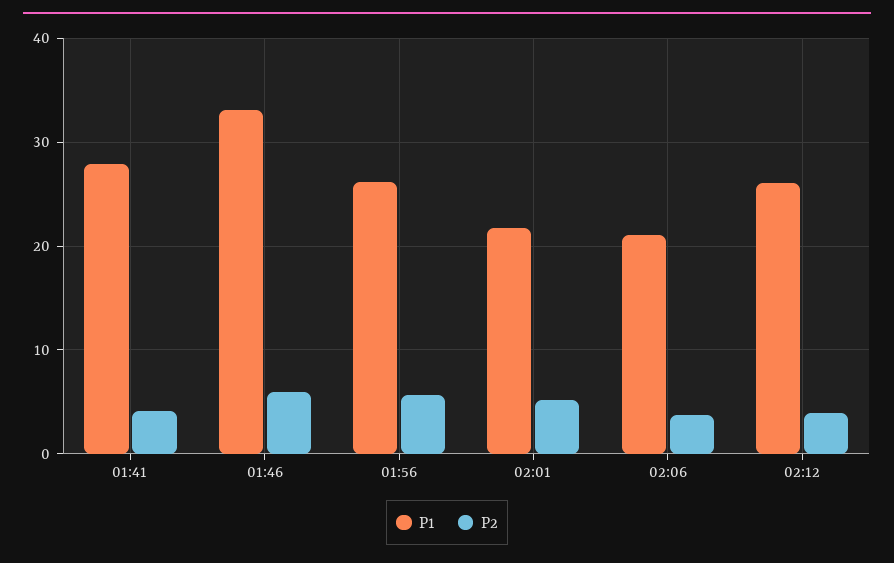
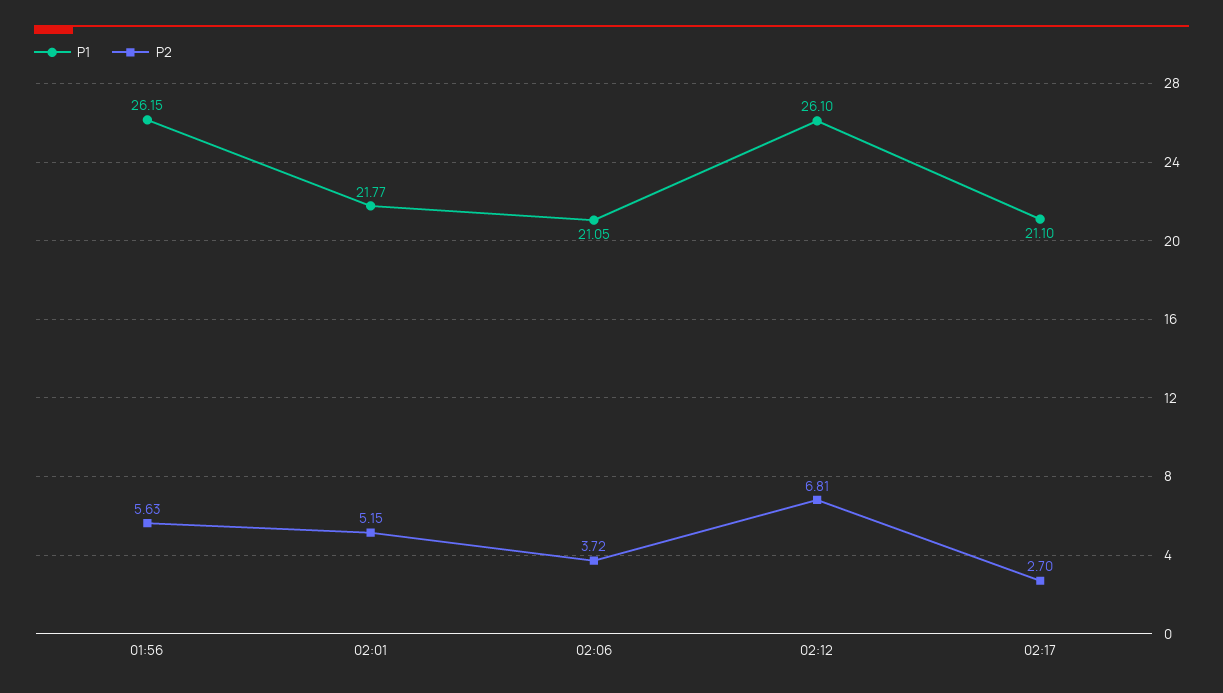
P1, 01:41: 28 -> none
P2, 01:41: 4 -> none
P1, 01:46: 33 -> none
P2, 01:46: 6 -> none
P2, 02:12: 4 -> 6.81
P1, 02:17: none -> 21.1
P2, 02:17: none -> 2.7

